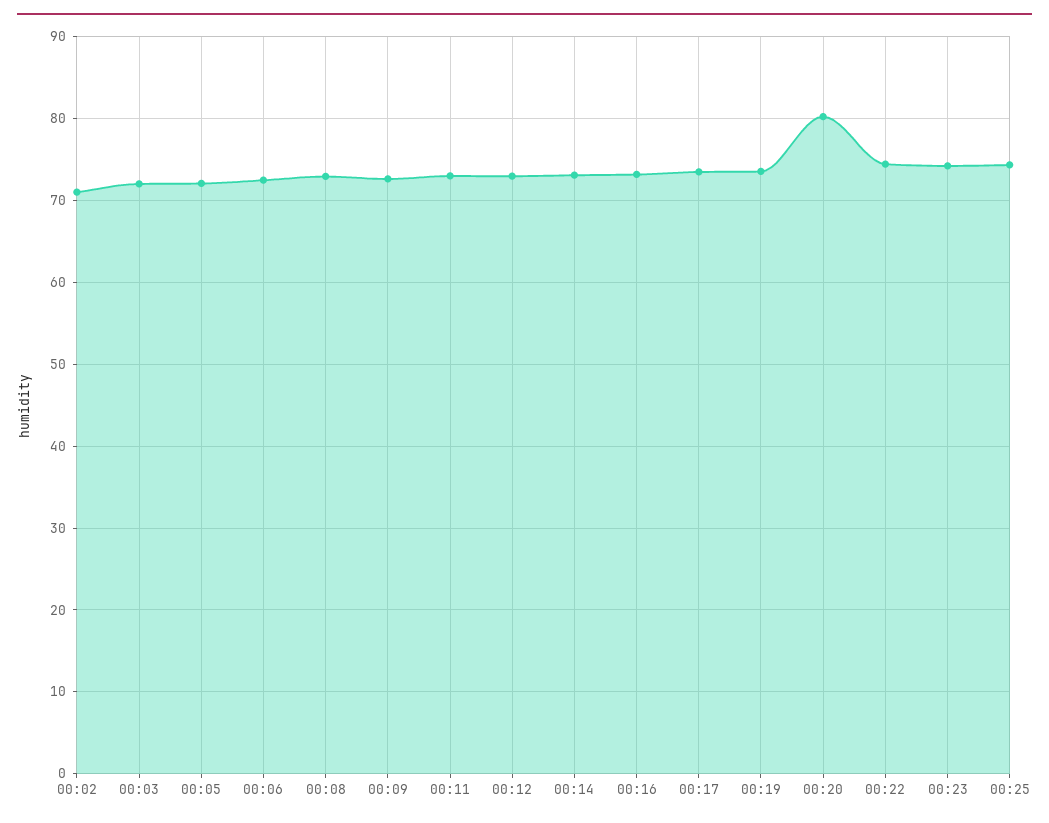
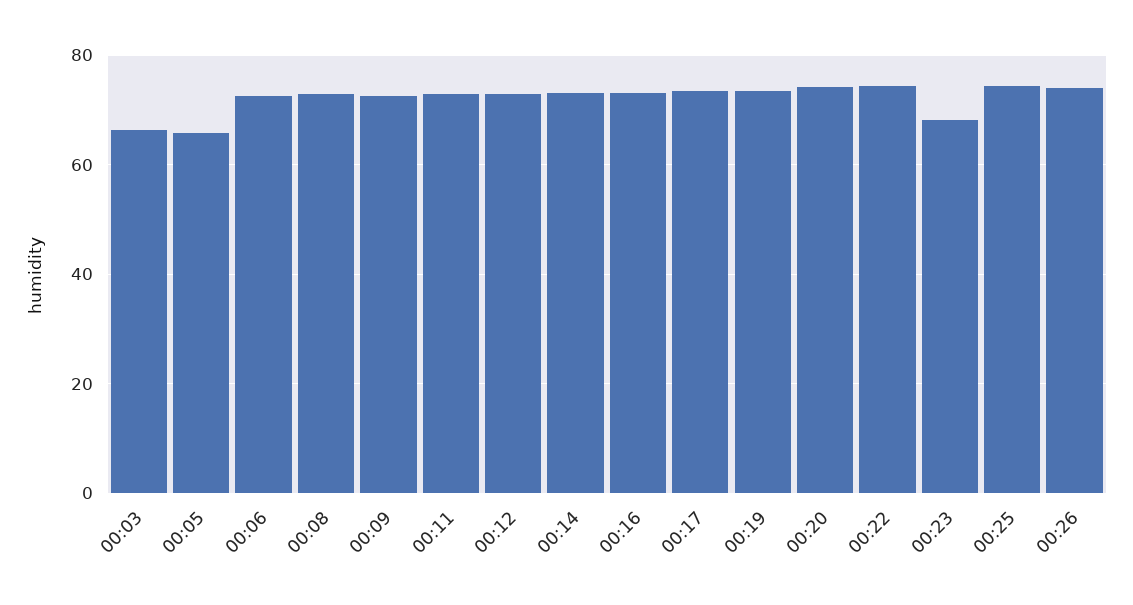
00:02: 71 -> none
00:03: 72 -> 66
00:05: 72 -> 66
00:20: 80 -> 74
00:23: 74 -> 68
00:26: none -> 74

